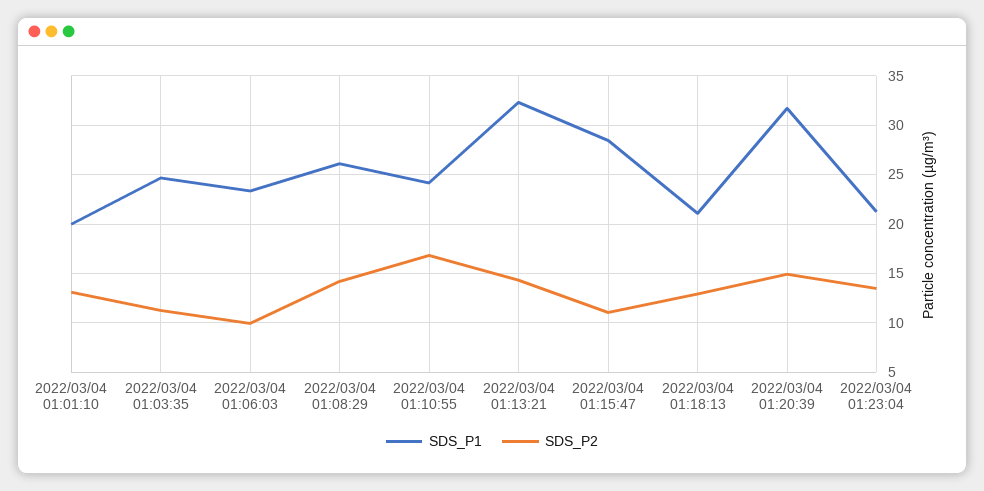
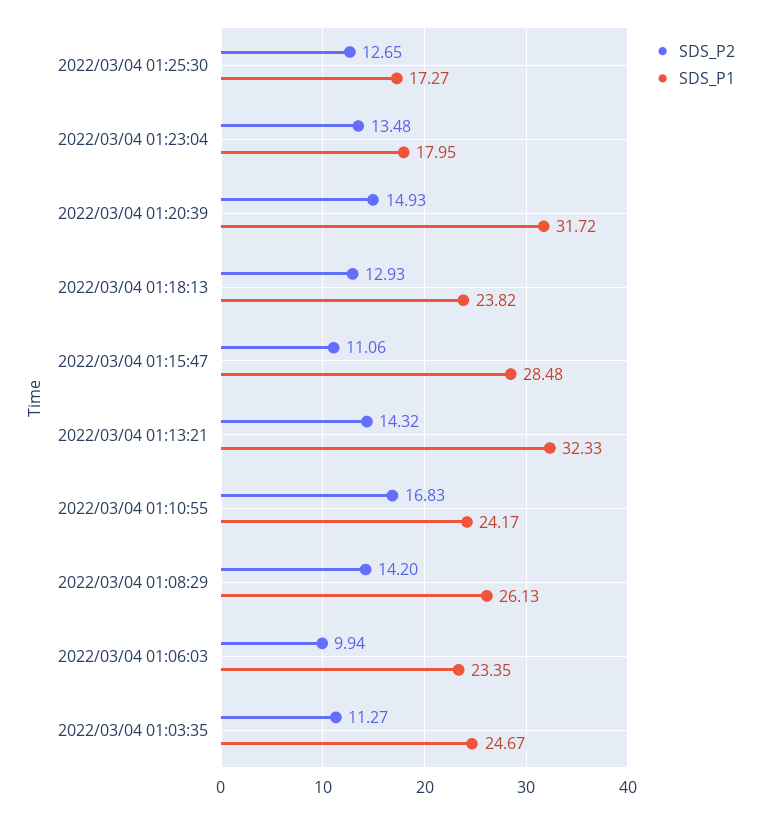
SDS_P1, 2022/03/04 01:01:10: 20 -> none
SDS_P2, 2022/03/04 01:01:10: 13 -> none
SDS_P1, 2022/03/04 01:18:13: 21 -> 23.82
SDS_P1, 2022/03/04 01:23:04: 21 -> 17.95
SDS_P2, 2022/03/04 01:25:30: none -> 12.65
SDS_P1, 2022/03/04 01:25:30: none -> 17.27

